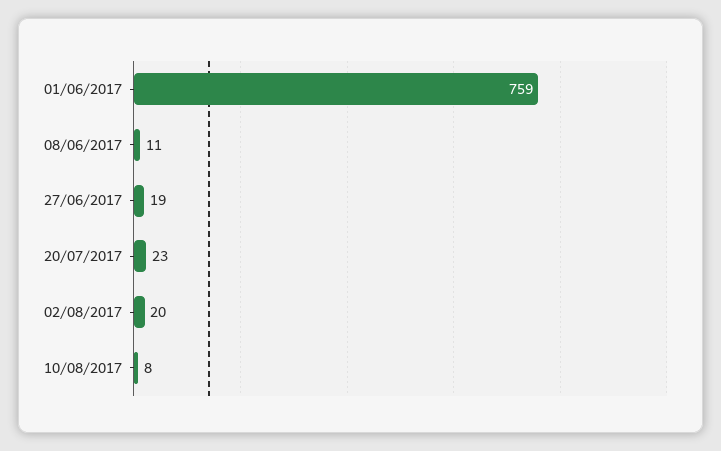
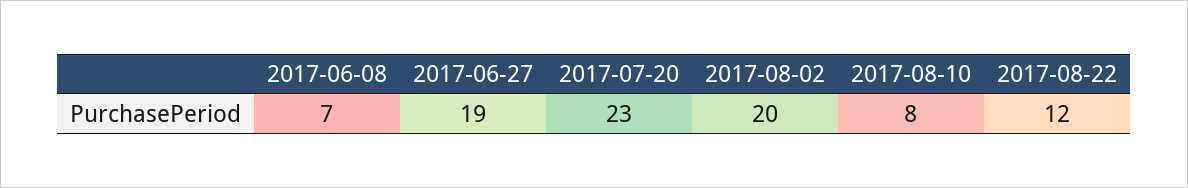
01/06/2017: 759 -> none
08/06/2017: 11 -> 7
2017-08-22: none -> 12

